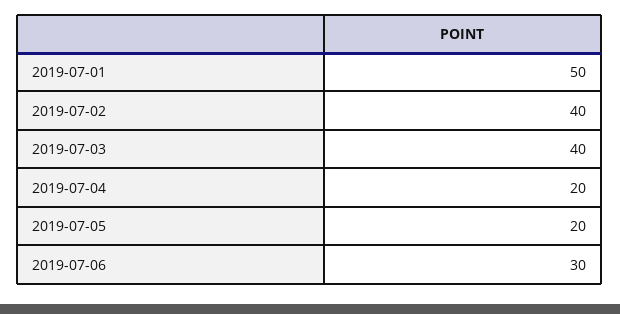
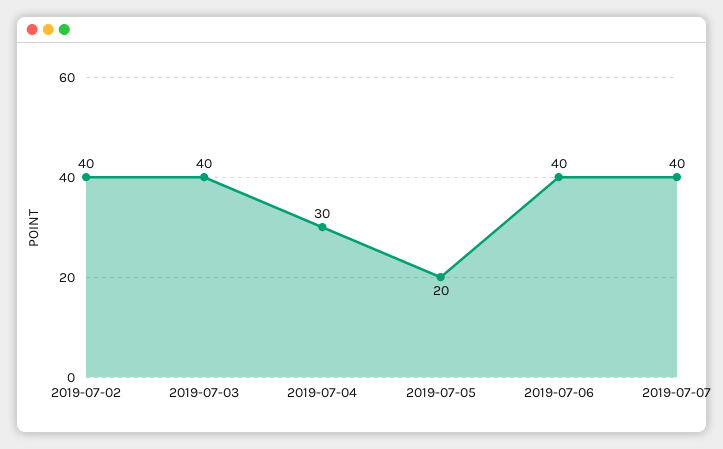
2019-07-01: 50 -> none
2019-07-04: 20 -> 30
2019-07-06: 30 -> 40
2019-07-07: none -> 40

